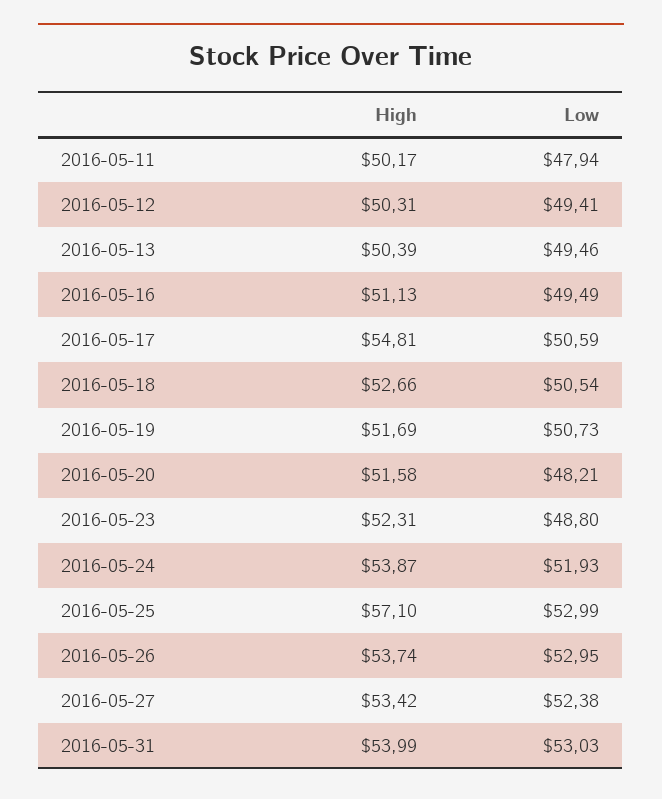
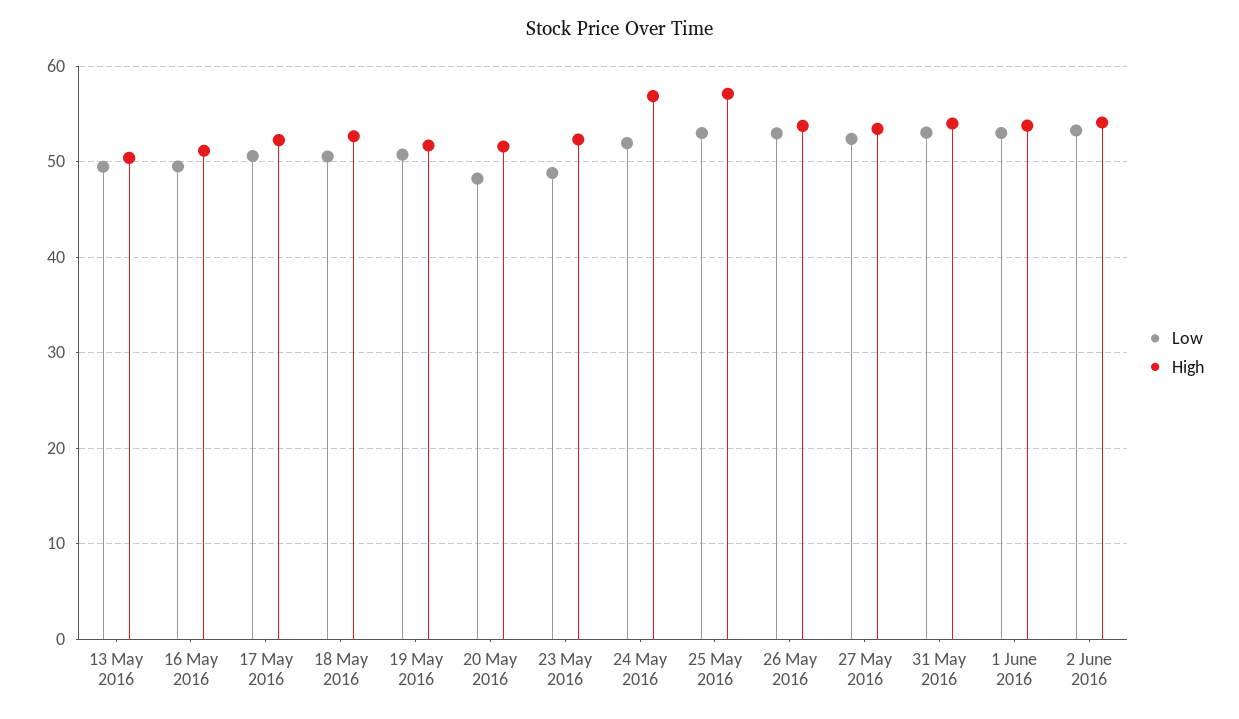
High, 2016-05-11: 50.17 -> none
Low, 2016-05-11: 47.94 -> none
High, 2016-05-12: 50.31 -> none
Low, 2016-05-12: 49.41 -> none
High, 2016-05-17: 54.81 -> 52
High, 2016-05-24: 53.87 -> 57
Low, 1 June 2016: none -> 53
High, 1 June 2016: none -> 54
Low, 2 June 2016: none -> 53
High, 2 June 2016: none -> 54

